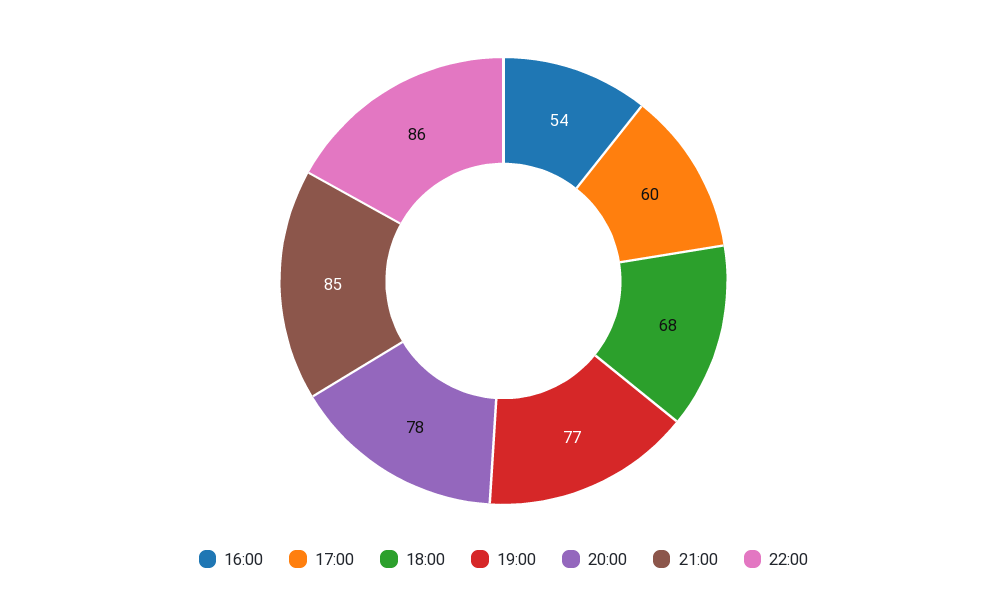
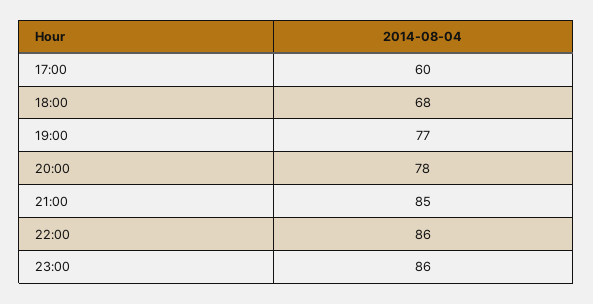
16:00: 54 -> none
23:00: none -> 86

